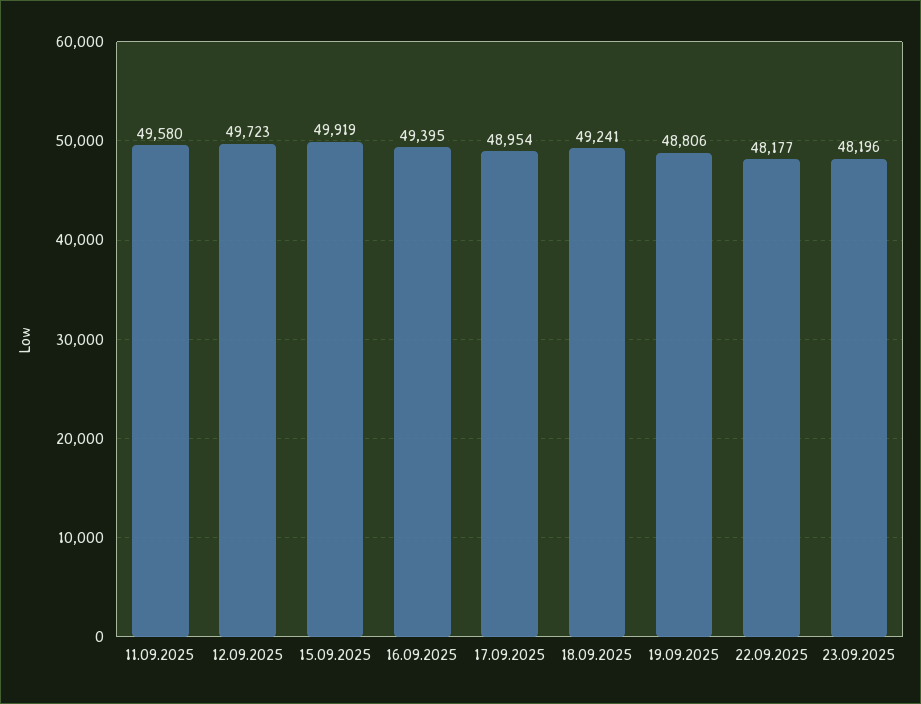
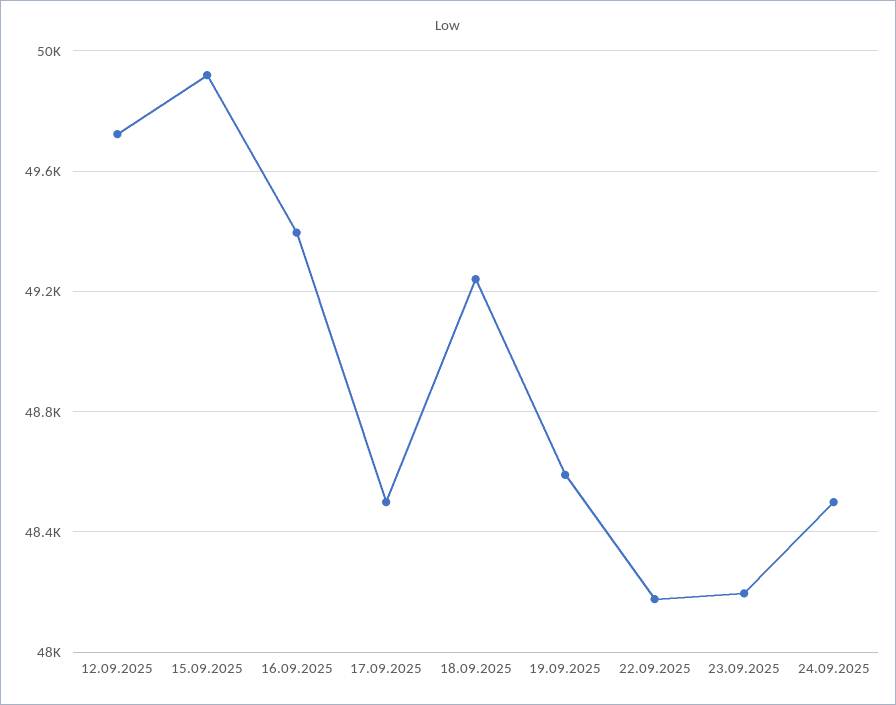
11.09.2025: 49580 -> none
17.09.2025: 48954 -> 48500
19.09.2025: 48806 -> 48600
24.09.2025: none -> 48500

